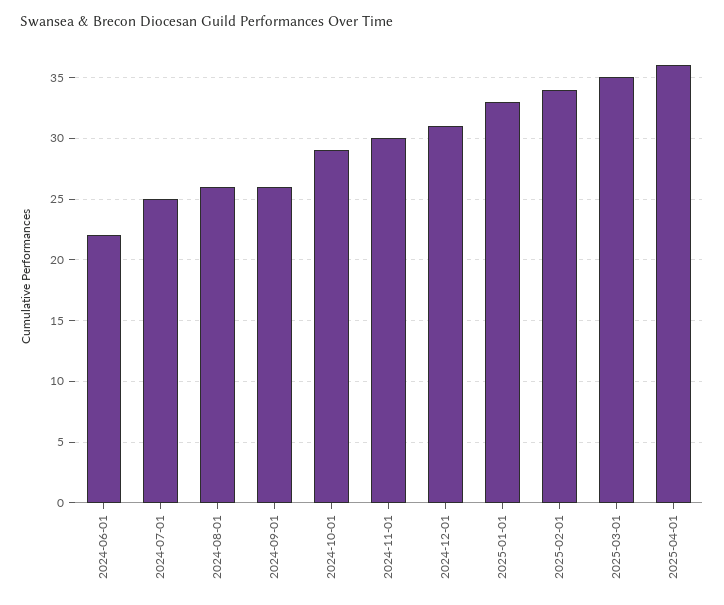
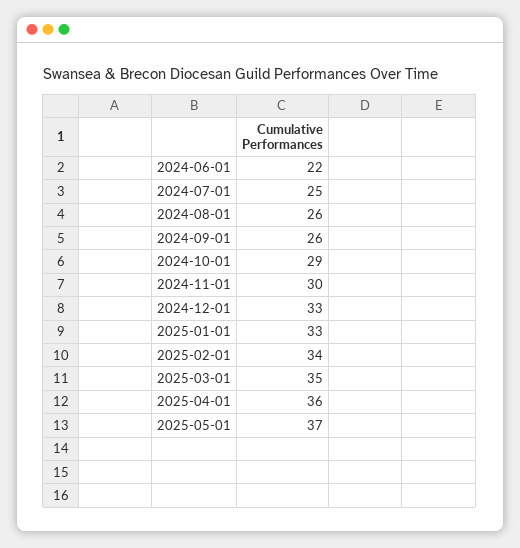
2024-12-01: 31 -> 33
2025-05-01: none -> 37

